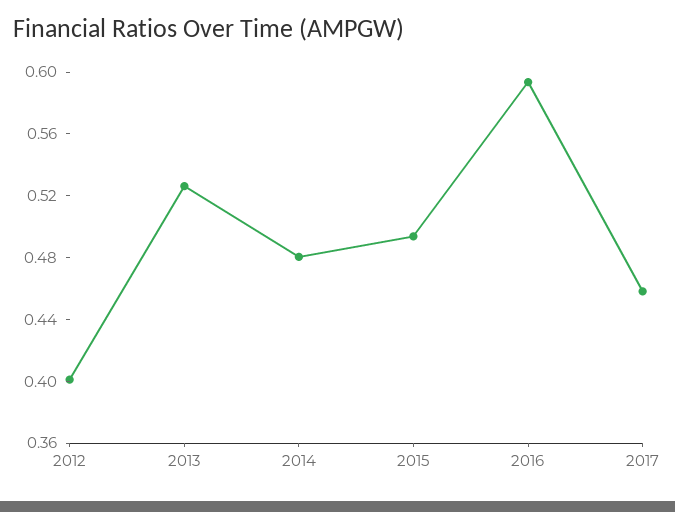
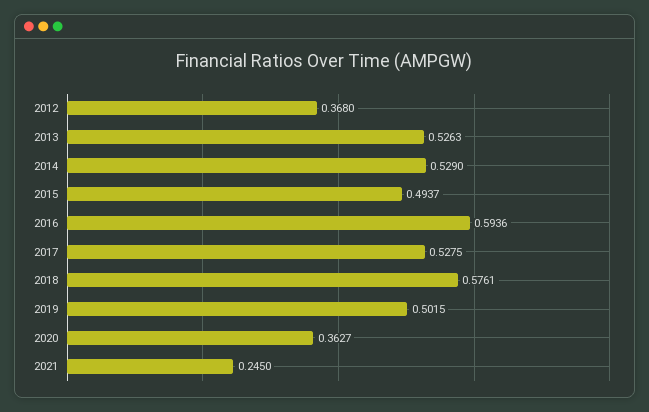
2012: 0.4 -> 0.368
2014: 0.48 -> 0.529
2017: 0.46 -> 0.5275
2018: none -> 0.5761
2019: none -> 0.5015
2020: none -> 0.3627
2021: none -> 0.245

